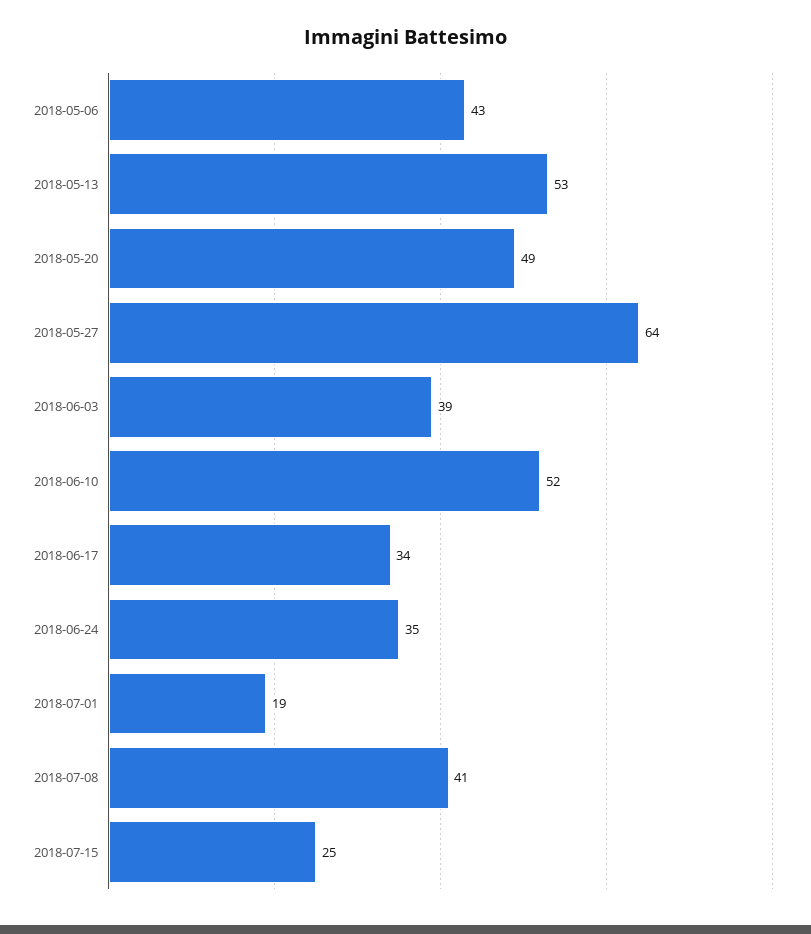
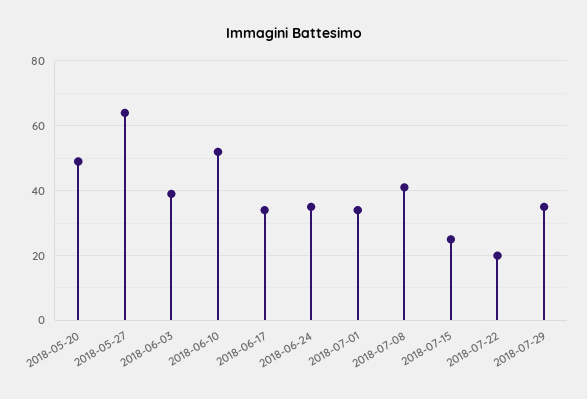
2018-05-06: 43 -> none
2018-05-13: 53 -> none
2018-07-01: 19 -> 35
2018-07-22: none -> 20
2018-07-29: none -> 35

